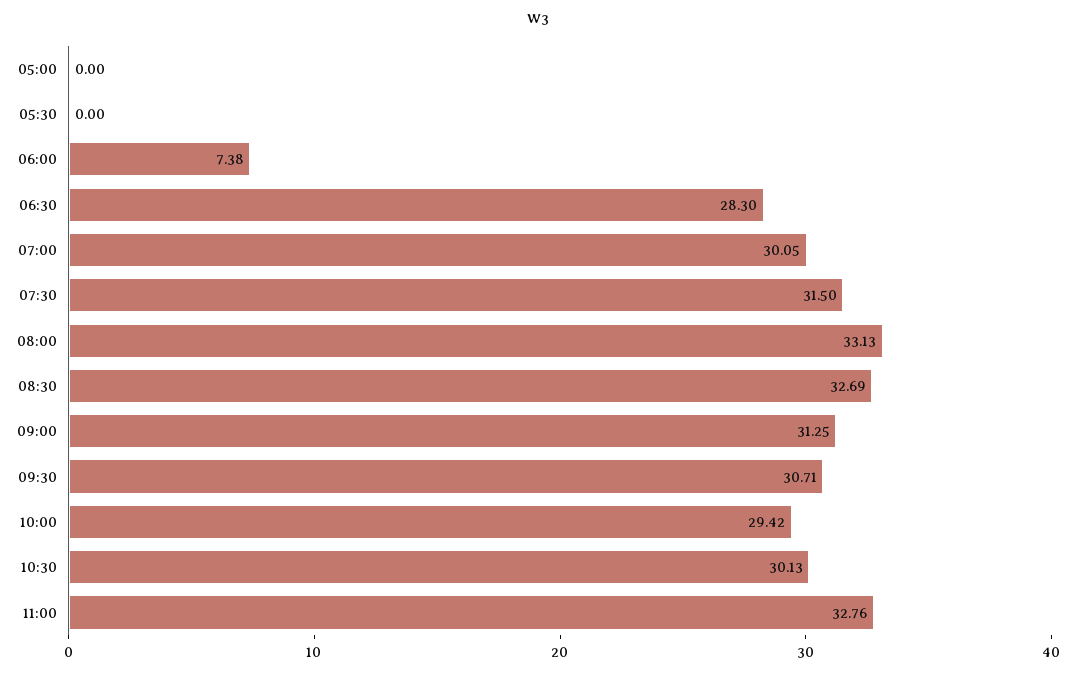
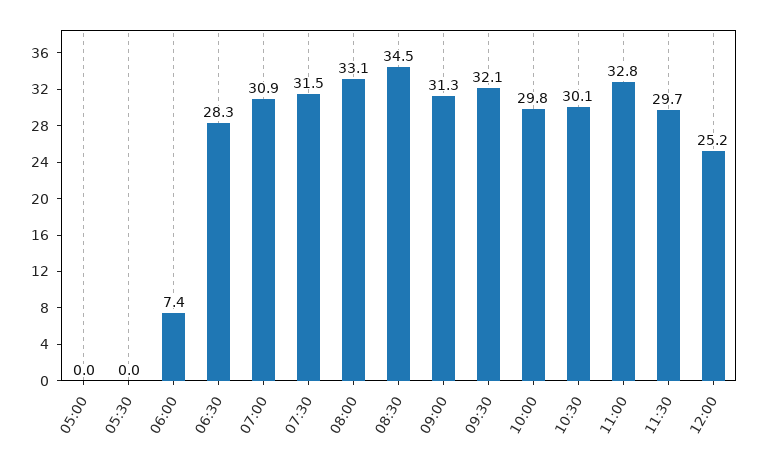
07:00: 30.05 -> 30.9
08:30: 32.69 -> 34.5
09:30: 30.71 -> 32.1
10:00: 29.42 -> 29.8
11:30: none -> 29.7
12:00: none -> 25.2

